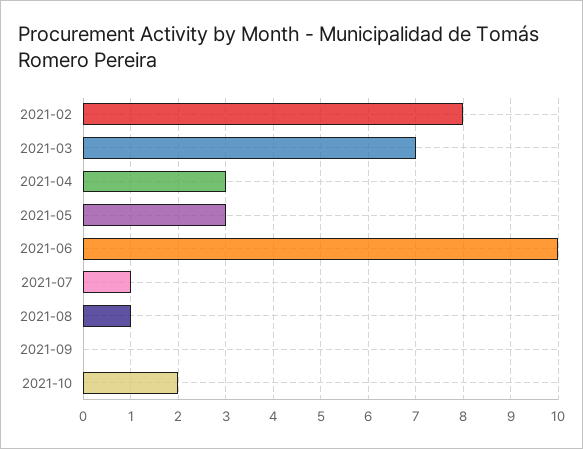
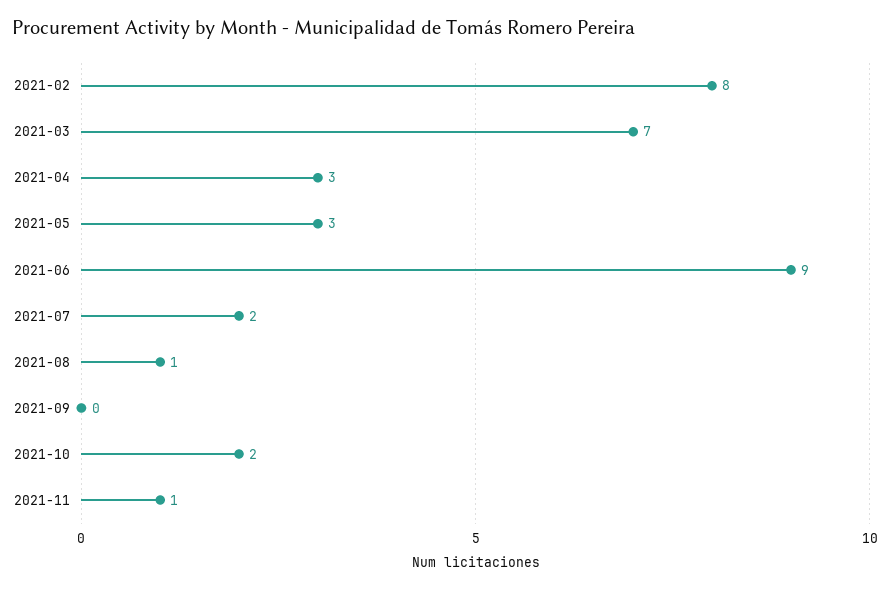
2021-06: 10 -> 9
2021-07: 1 -> 2
2021-11: none -> 1

